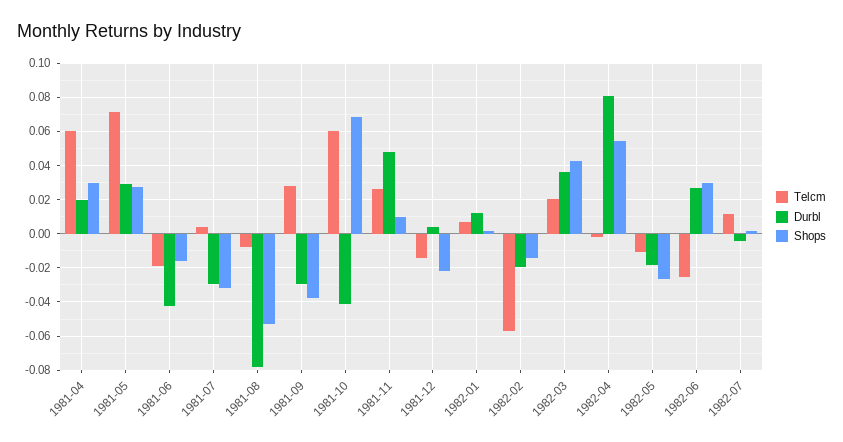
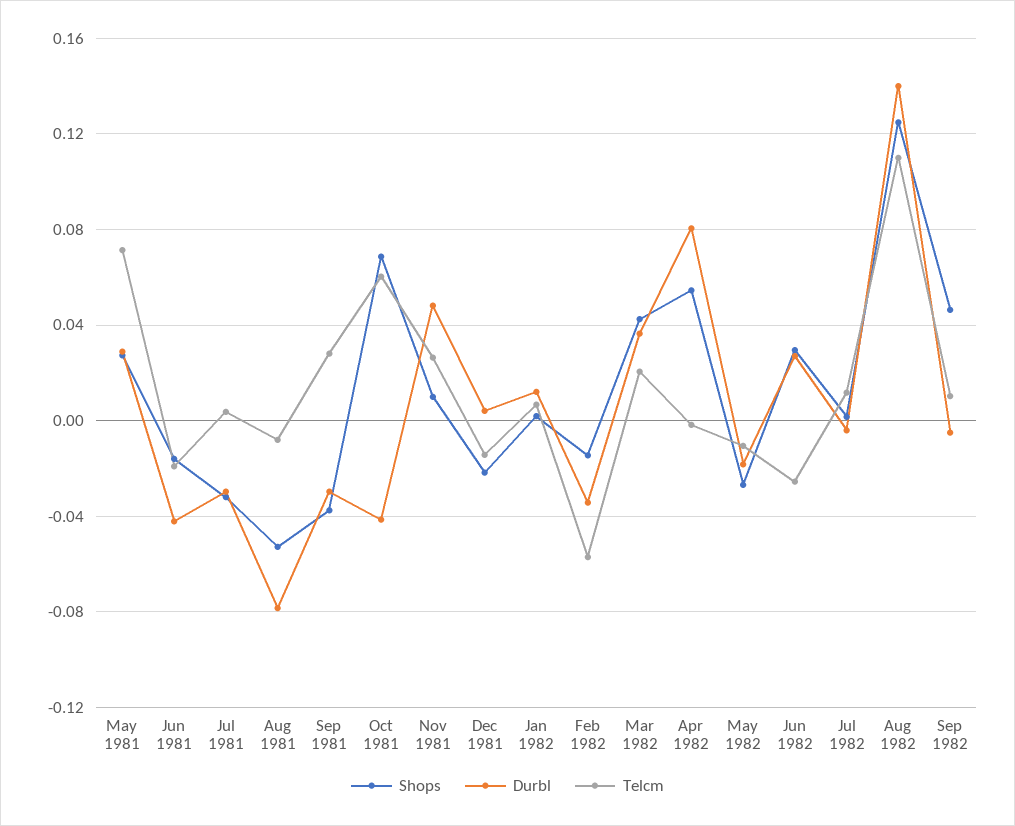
Telcm, 1981-04: 0.06 -> none
Durbl, 1981-04: 0.02 -> none
Shops, 1981-04: 0.03 -> none
Durbl, 1982-02: -0.02 -> -0.035
Shops, Aug 1982: none -> 0.125
Durbl, Aug 1982: none -> 0.14
Telcm, Aug 1982: none -> 0.11
Shops, Sep 1982: none -> 0.045
Durbl, Sep 1982: none -> -0.005
Telcm, Sep 1982: none -> 0.01

